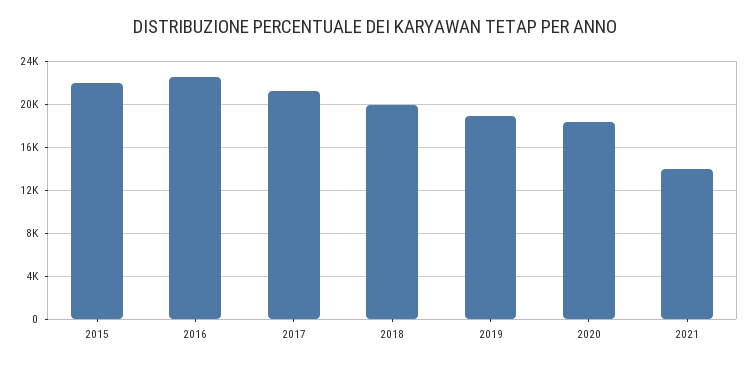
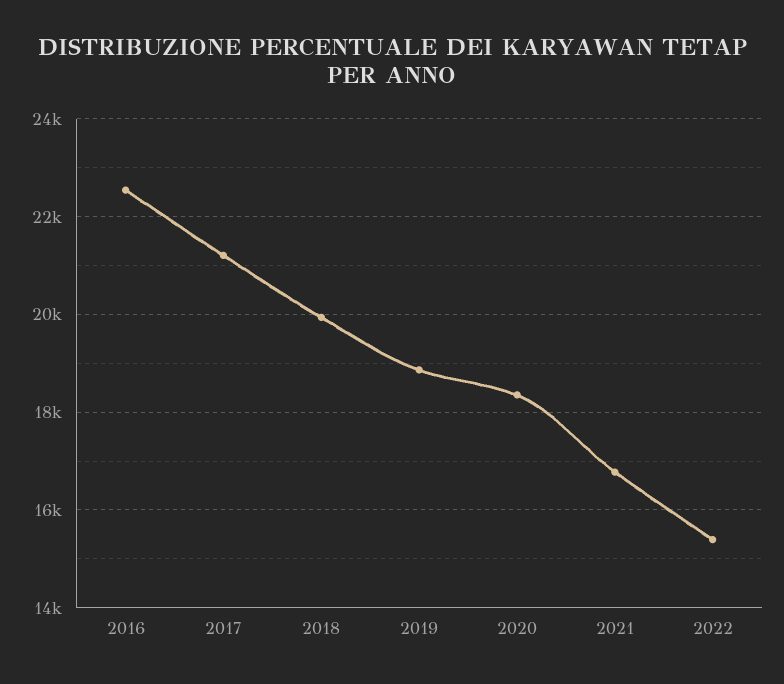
2015: 22000 -> none
2021: 14000 -> 16800
2022: none -> 15400

